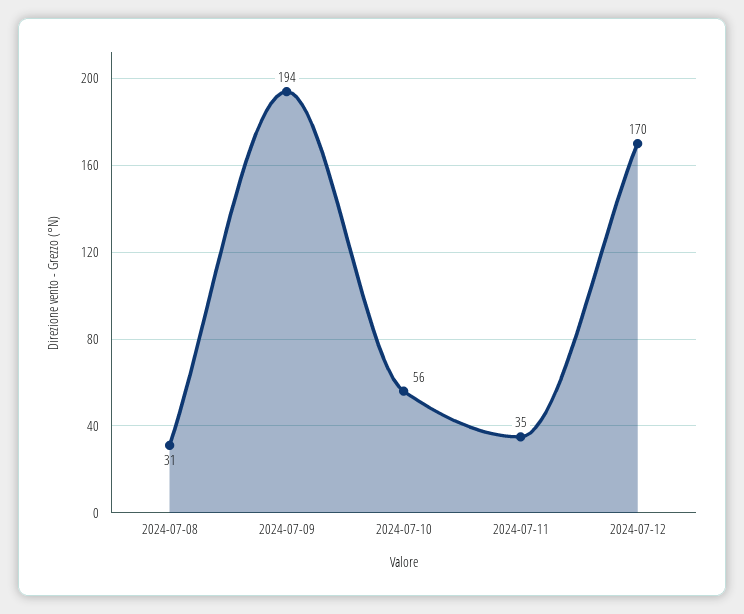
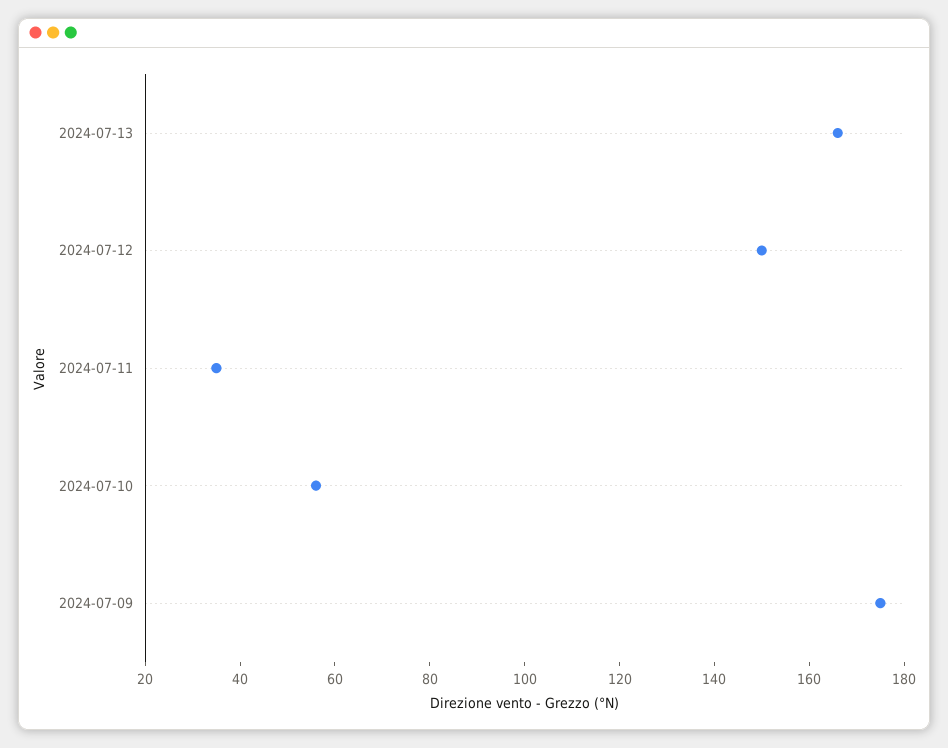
2024-07-08: 31 -> none
2024-07-09: 194 -> 175
2024-07-12: 170 -> 150
2024-07-13: none -> 165

